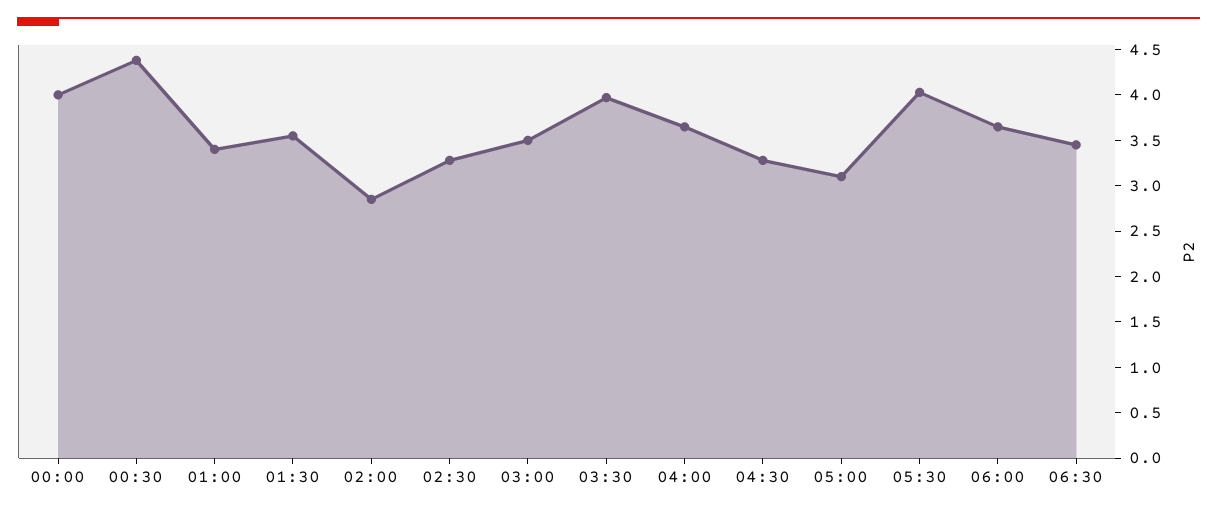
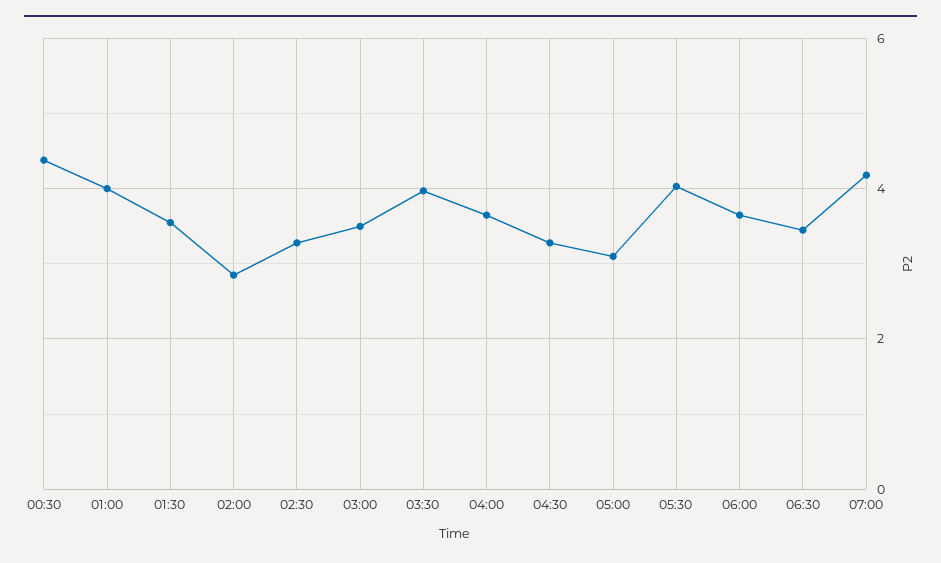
00:00: 4 -> none
01:00: 3.4 -> 4
07:00: none -> 4.2

